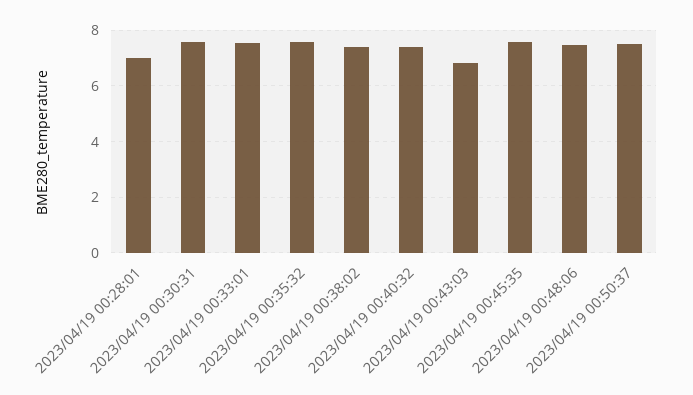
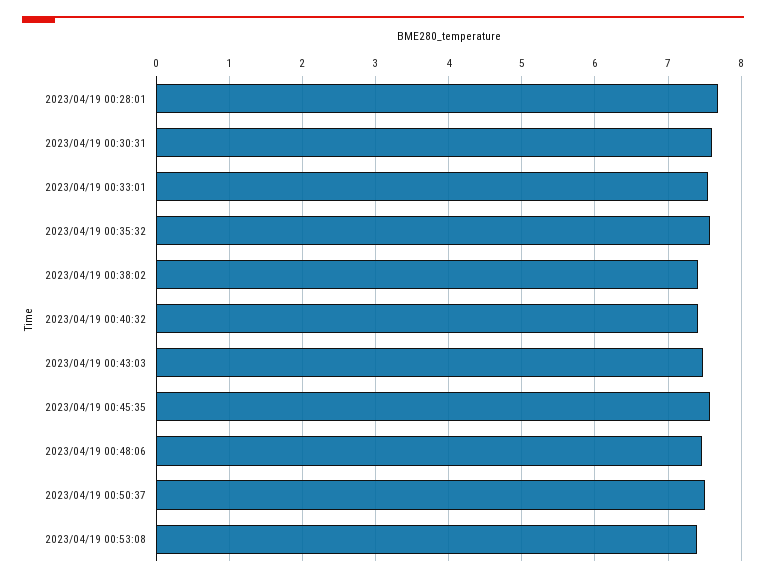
2023/04/19 00:28:01: 7 -> 7.7
2023/04/19 00:43:03: 6.75 -> 7.5
2023/04/19 00:53:08: none -> 7.4

